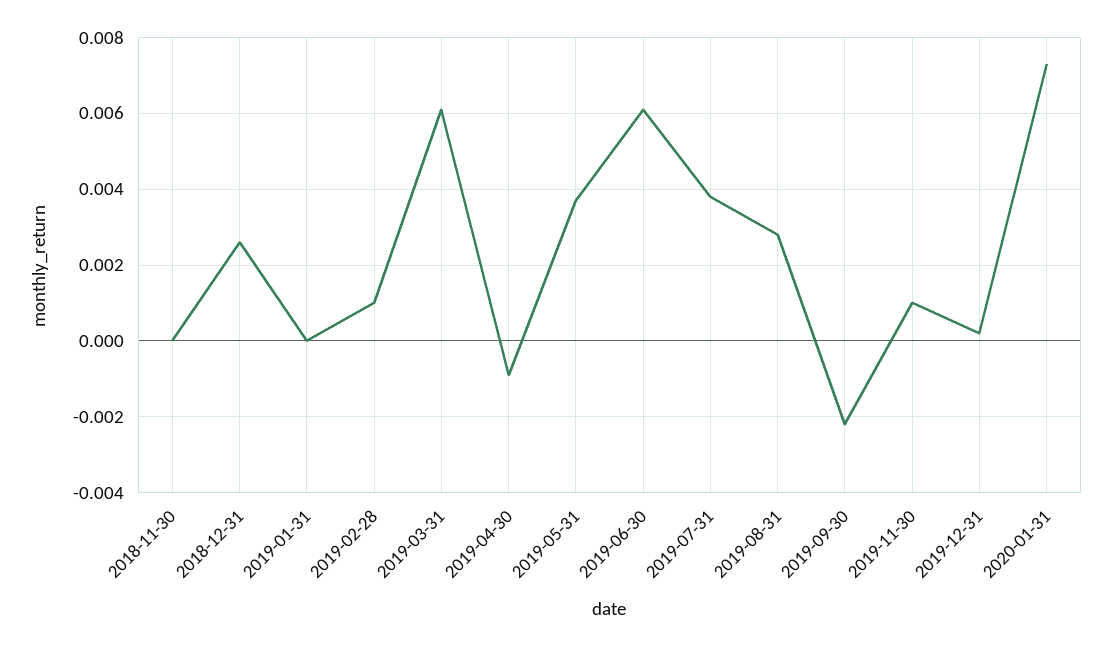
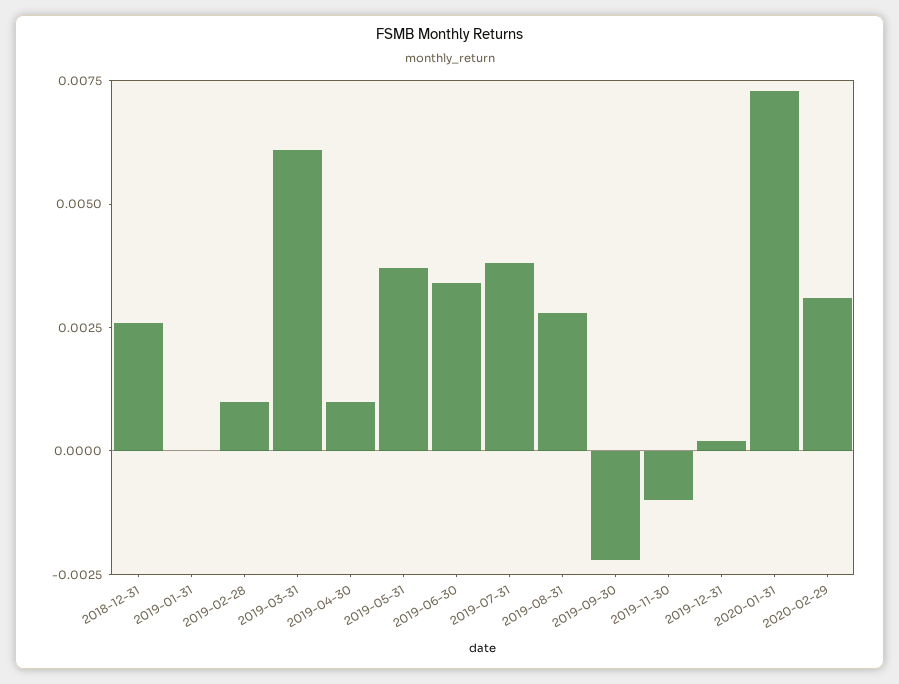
2018-11-30: 0 -> none
2019-04-30: -0.001 -> 0.001
2019-06-30: 0.006 -> 0.0035
2019-11-30: 0.001 -> -0.001
2020-02-29: none -> 0.003

